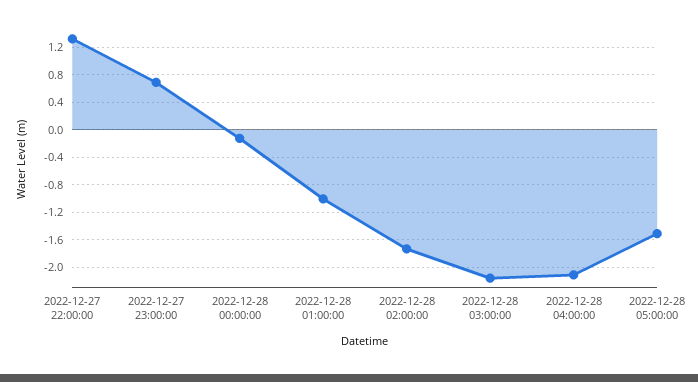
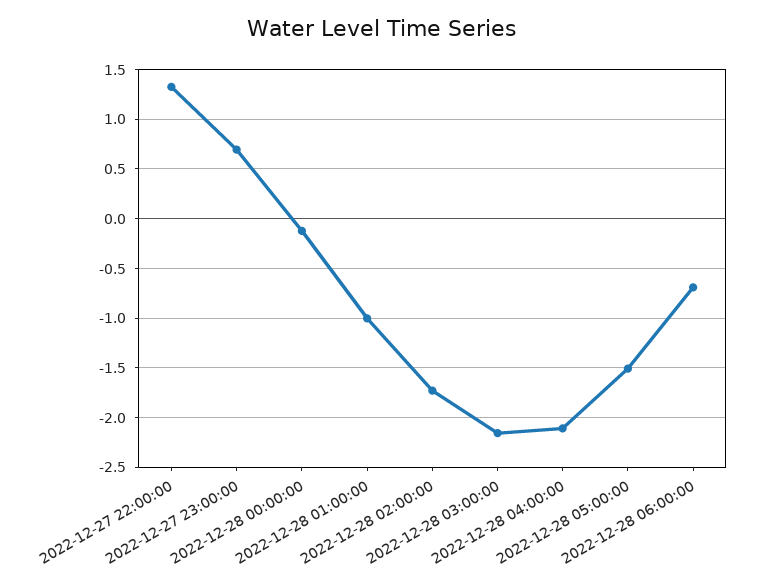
2022-12-28 06:00:00: none -> -0.7

